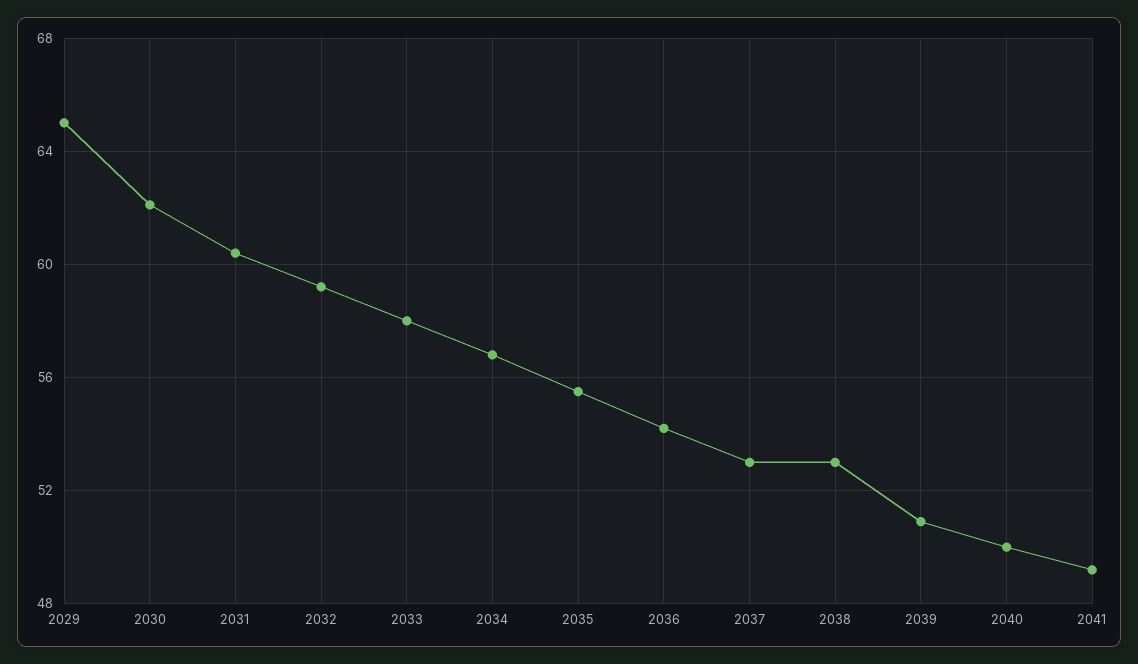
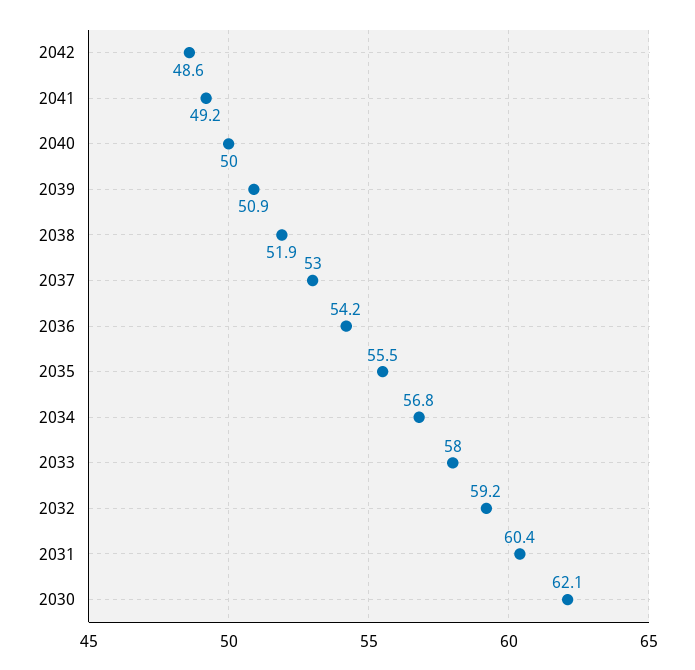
2029: 65 -> none
2038: 53 -> 51.9
2042: none -> 48.6

